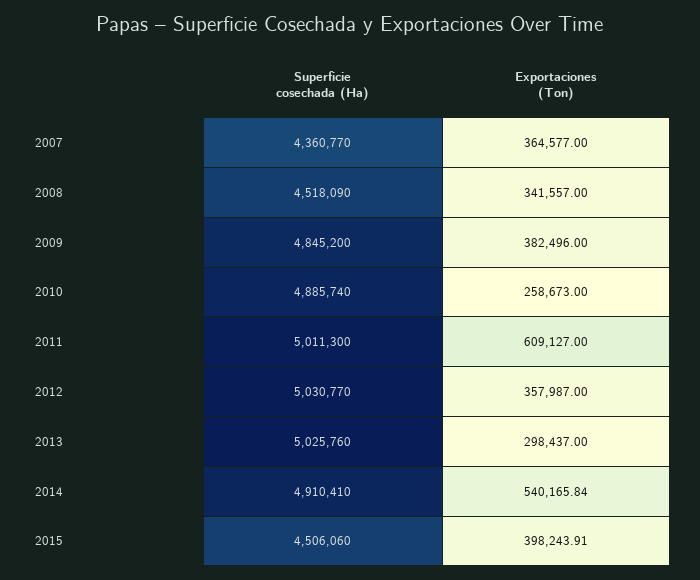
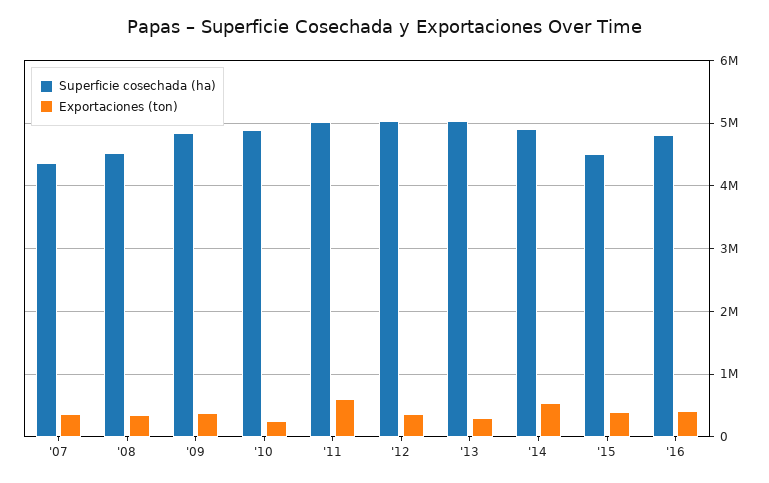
Superficie cosechada (Ha), '16: none -> 4800000
Exportaciones (Ton), '16: none -> 400000

